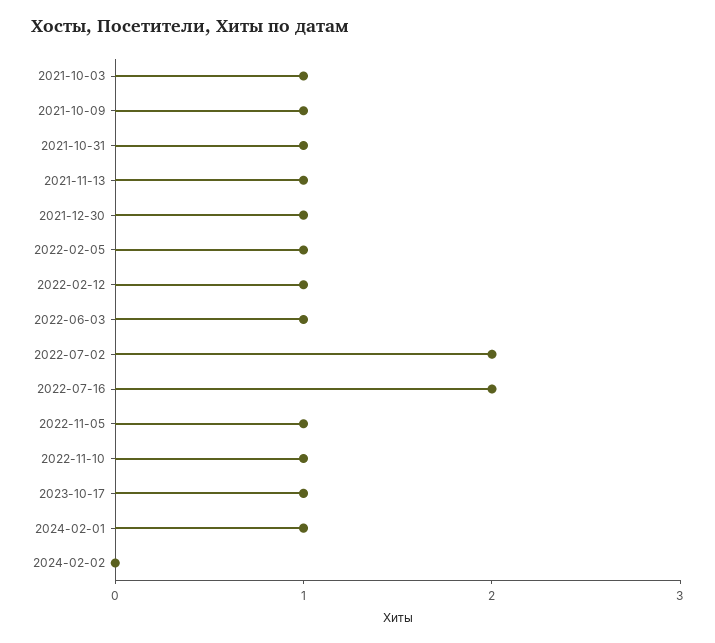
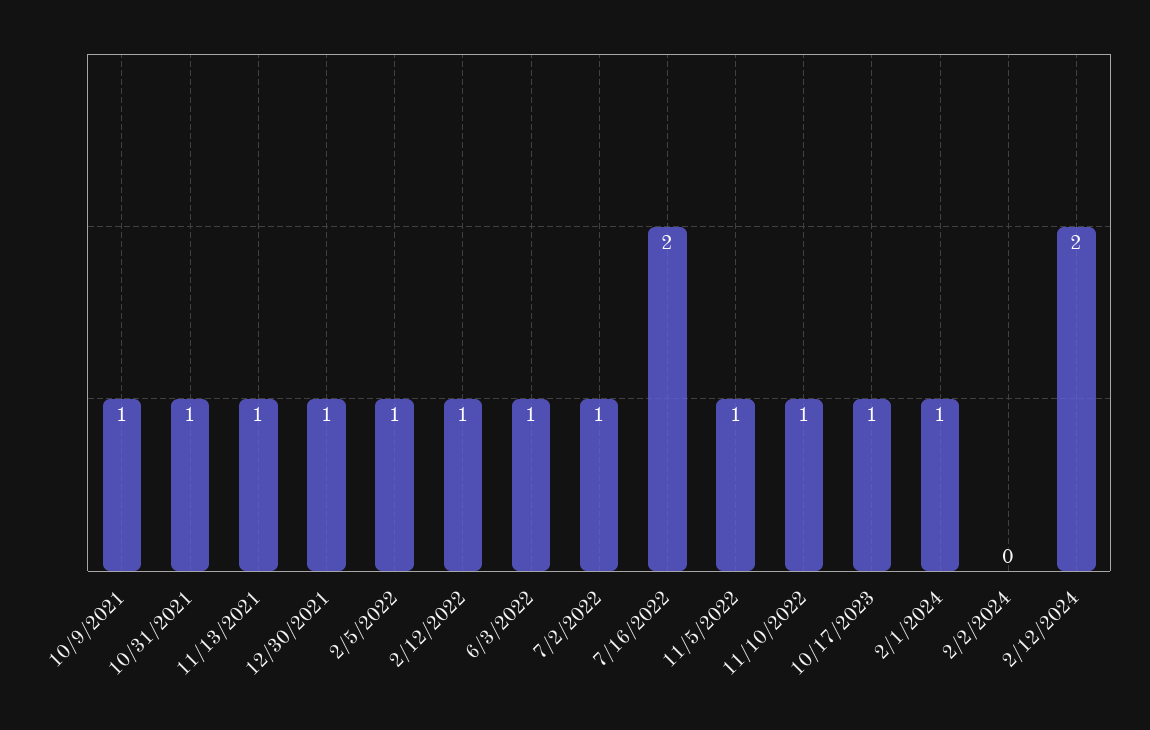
2021-10-03: 1 -> none
2022-07-02: 2 -> 1
2/12/2024: none -> 2

